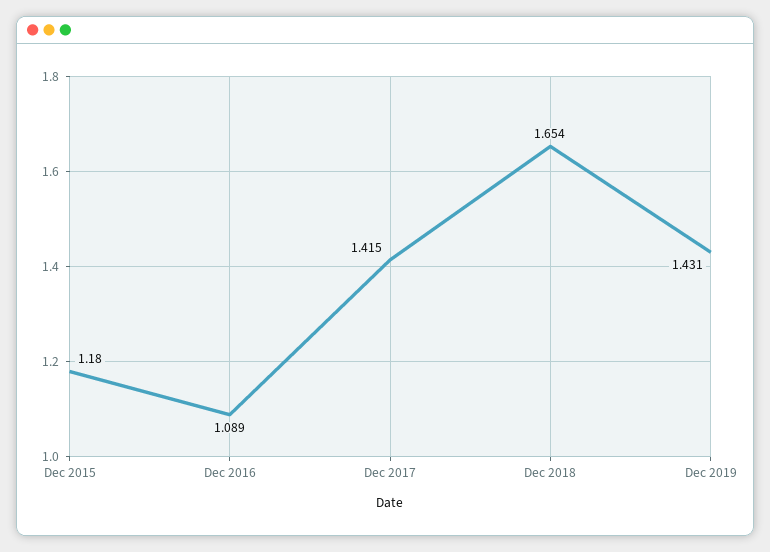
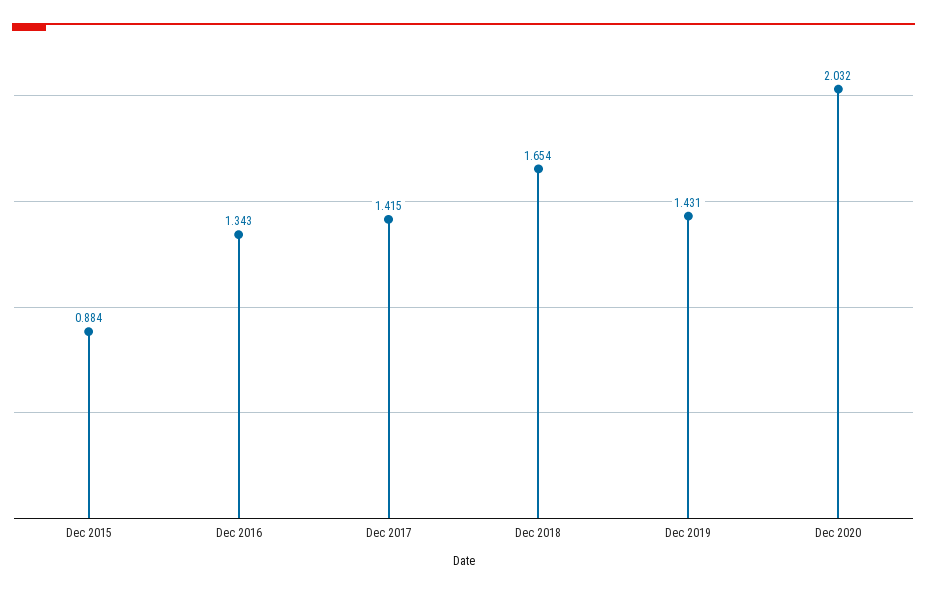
Dec 2015: 1.18 -> 0.884
Dec 2016: 1.089 -> 1.343
Dec 2020: none -> 2.032

